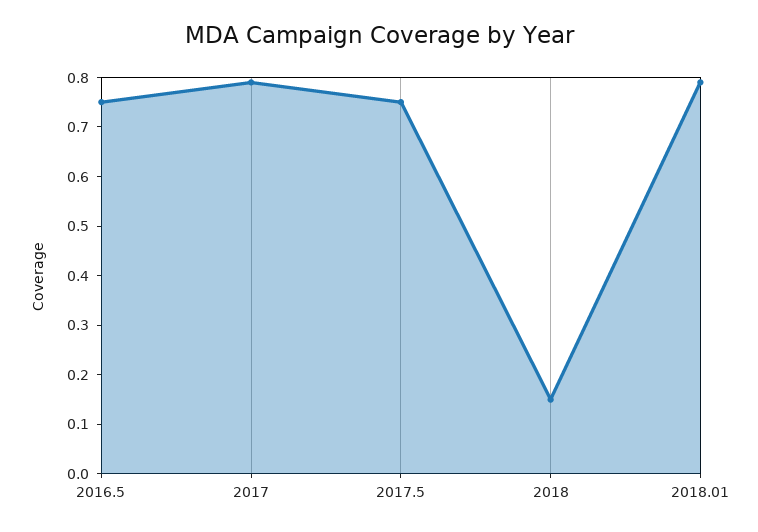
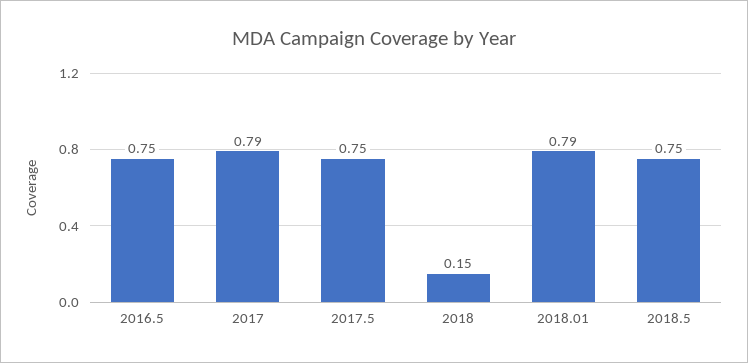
2018.5: none -> 0.75

